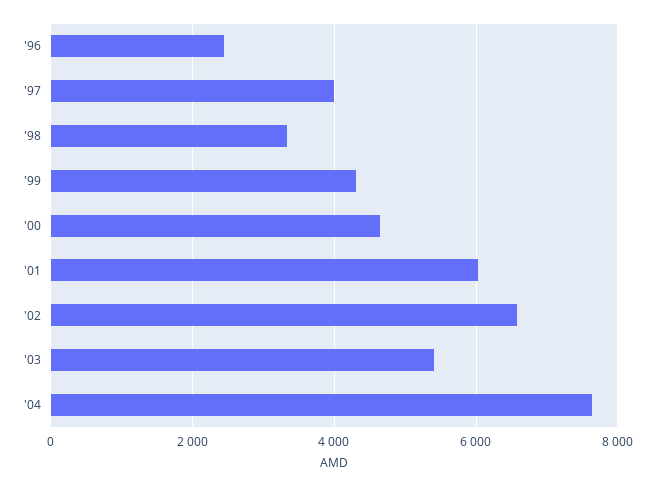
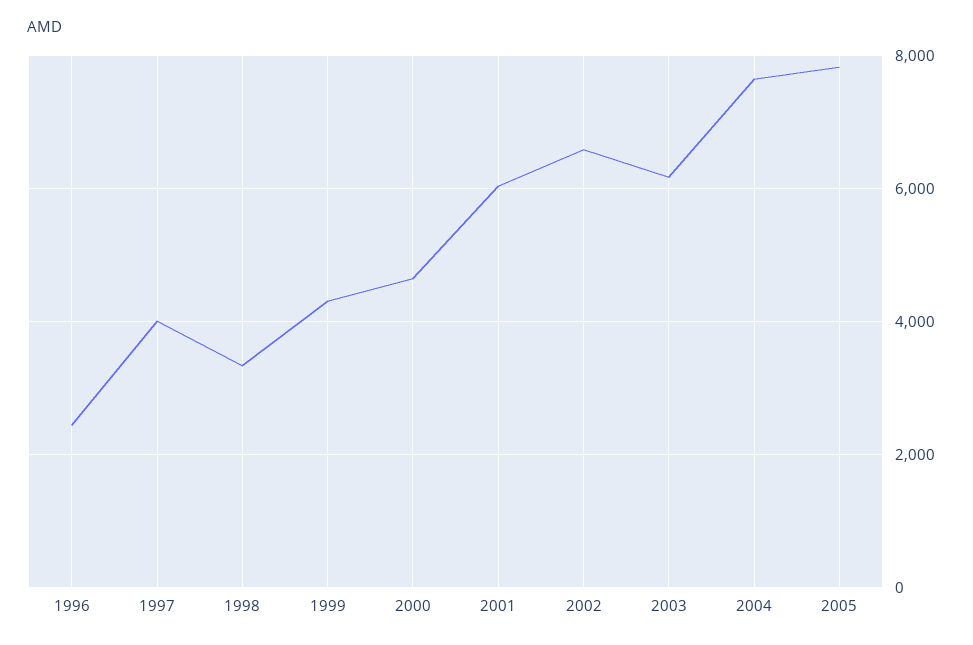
'03: 5400 -> 6200
2005: none -> 7800

